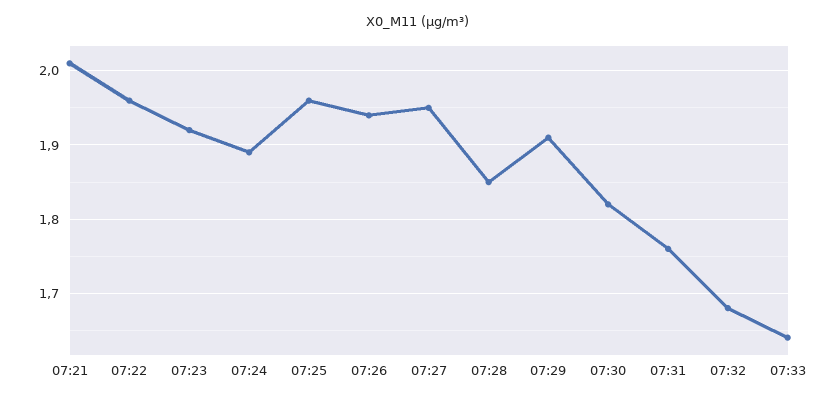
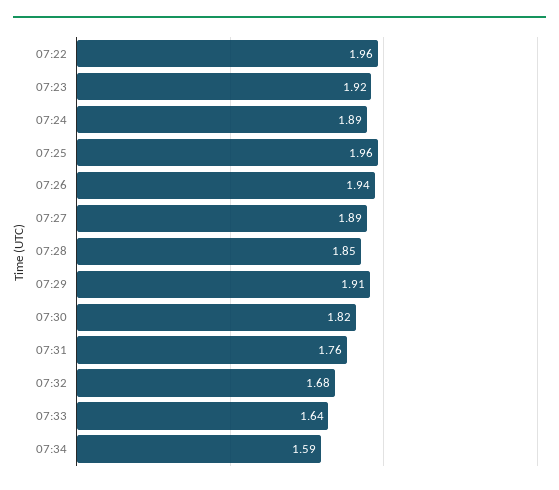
07:21: 2.01 -> none
07:27: 1.95 -> 1.89
07:34: none -> 1.59

